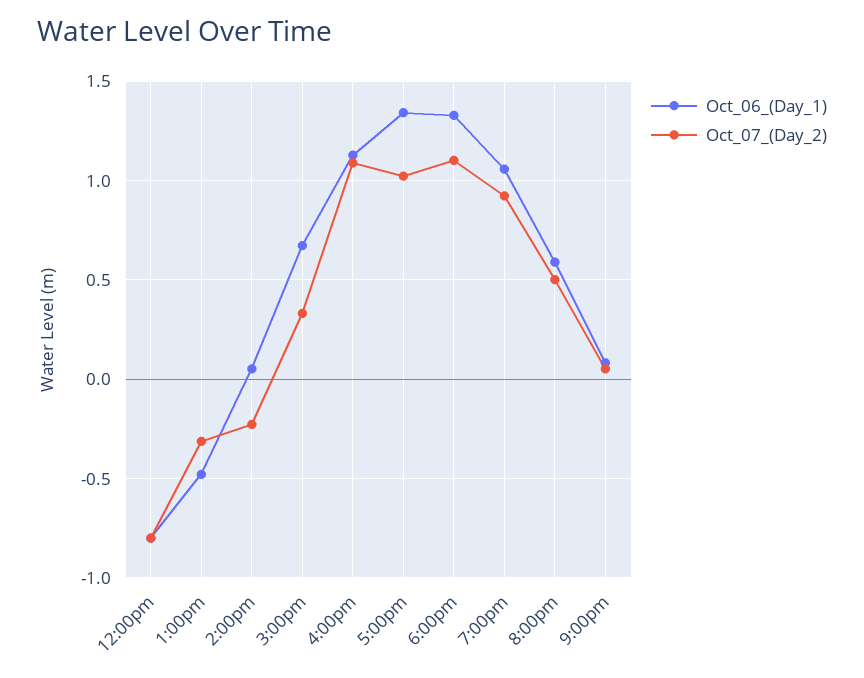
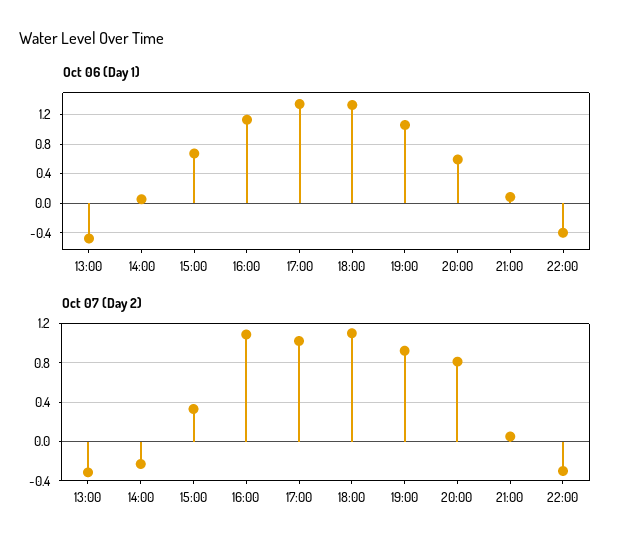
Oct_06_(Day_1), 12:00pm: -0.8 -> none
Oct_07_(Day_2), 12:00pm: -0.8 -> none
Oct_07_(Day_2), 8:00pm: 0.5 -> 0.8
Oct_06_(Day_1), 22:00: none -> -0.4
Oct_07_(Day_2), 22:00: none -> -0.3

